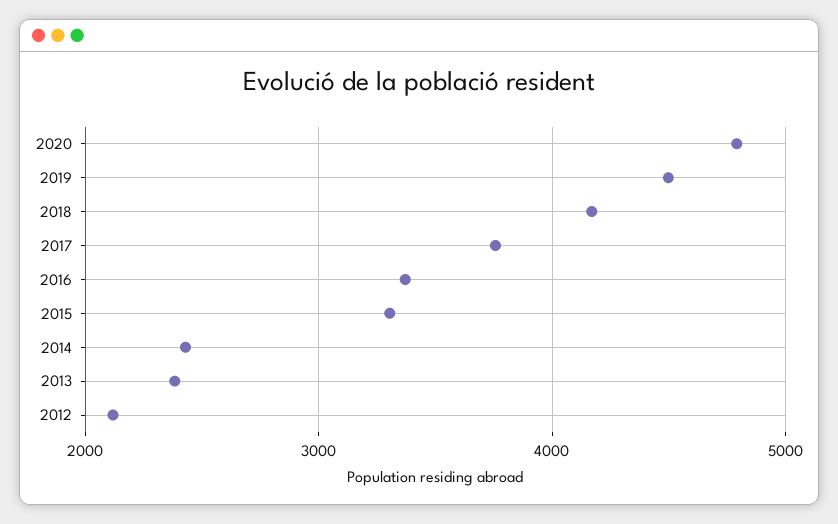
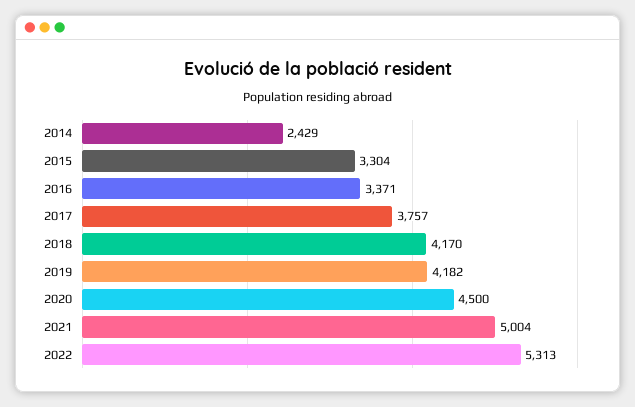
2020: 4800 -> 4500
2019: 4500 -> 4182
2013: 2400 -> none
2012: 2100 -> none
2021: none -> 5004
2022: none -> 5313

